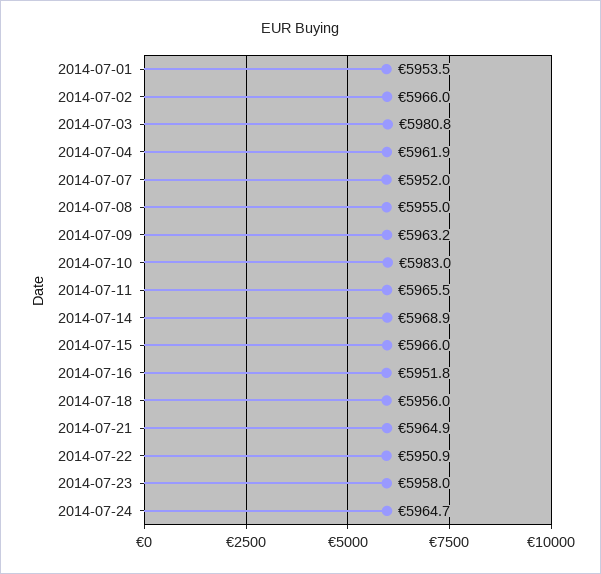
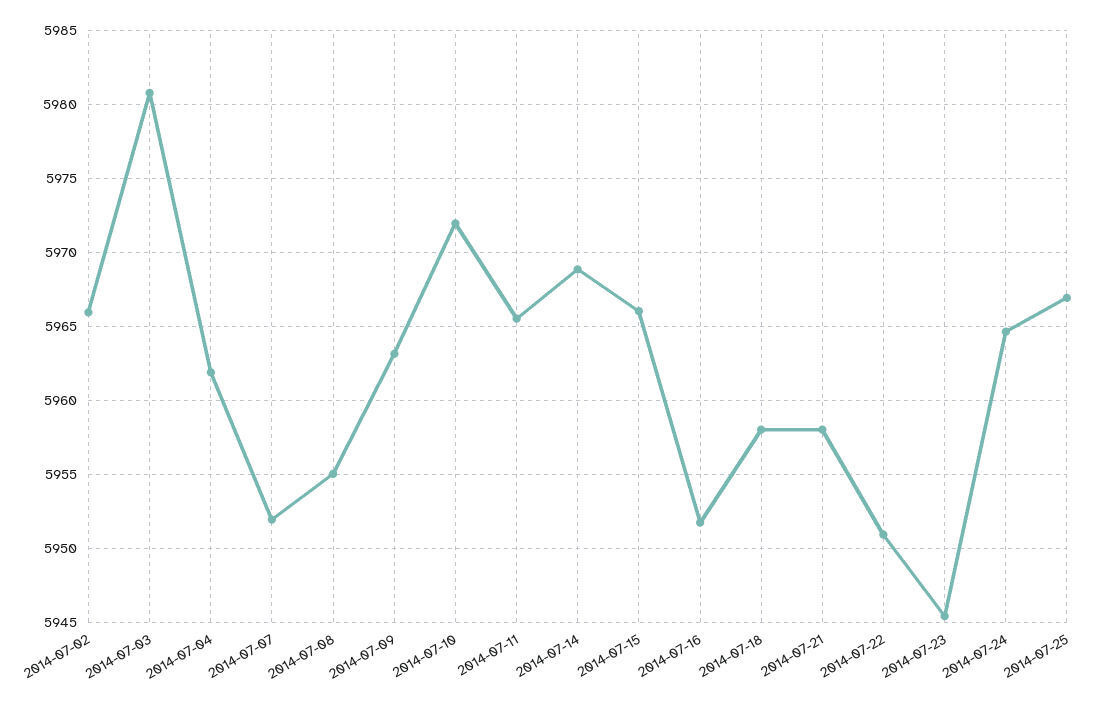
2014-07-01: 5953.5 -> none
2014-07-10: 5983 -> 5972
2014-07-18: 5956 -> 5958
2014-07-21: 5964.9 -> 5958
2014-07-23: 5958 -> 5945.5
2014-07-25: none -> 5967

